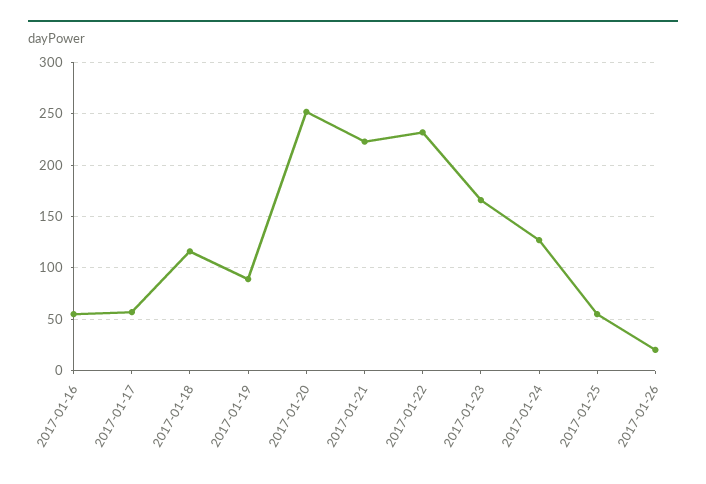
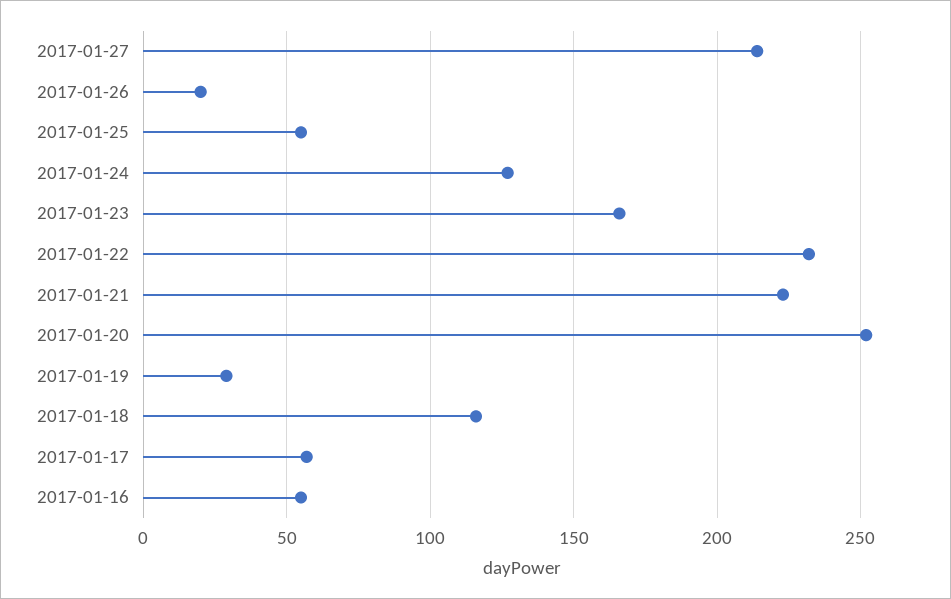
2017-01-19: 90 -> 30
2017-01-27: none -> 215

